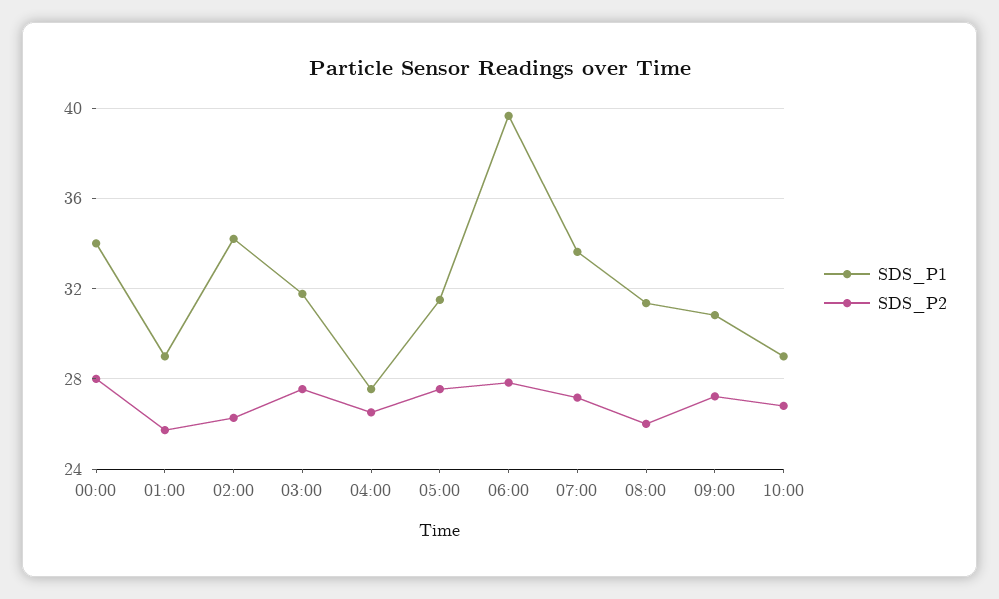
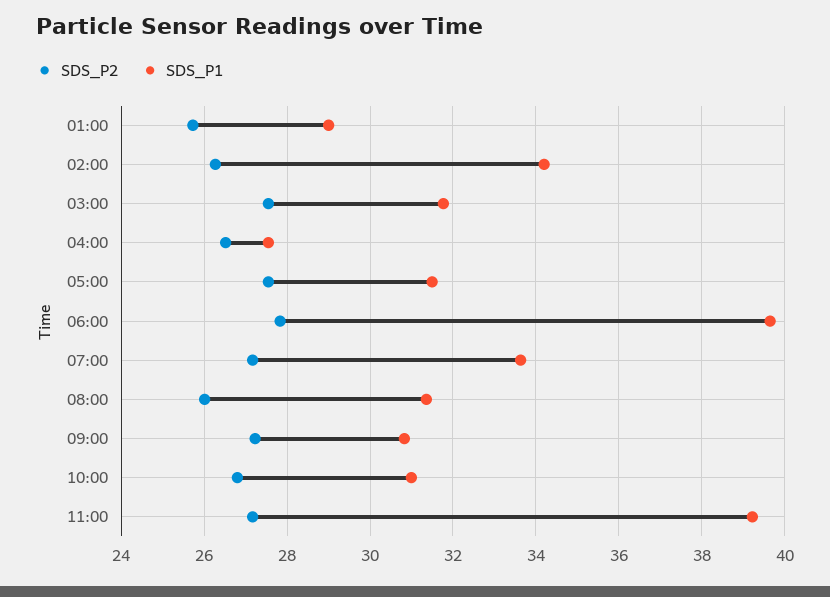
SDS_P1, 00:00: 34 -> none
SDS_P2, 00:00: 28 -> none
SDS_P1, 10:00: 29 -> 31
SDS_P2, 11:00: none -> 27.2
SDS_P1, 11:00: none -> 39.2

